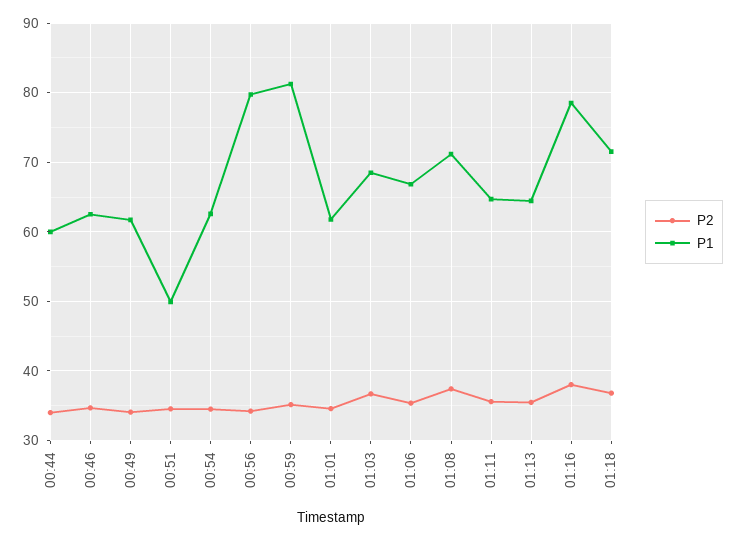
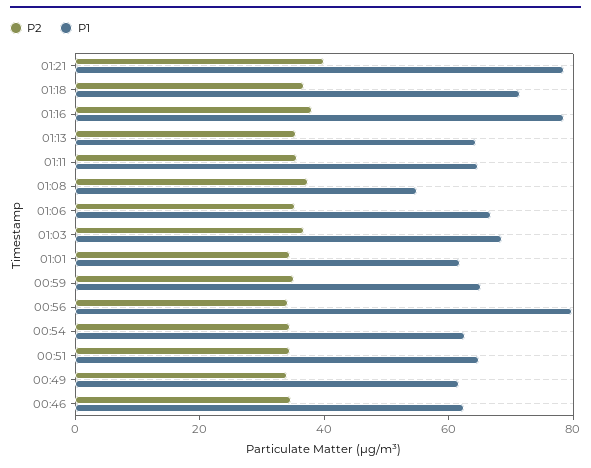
P2, 00:44: 34 -> none
P1, 00:44: 60 -> none
P1, 00:51: 50 -> 65
P1, 00:59: 81 -> 65
P1, 01:08: 71 -> 55
P2, 01:21: none -> 40
P1, 01:21: none -> 80

